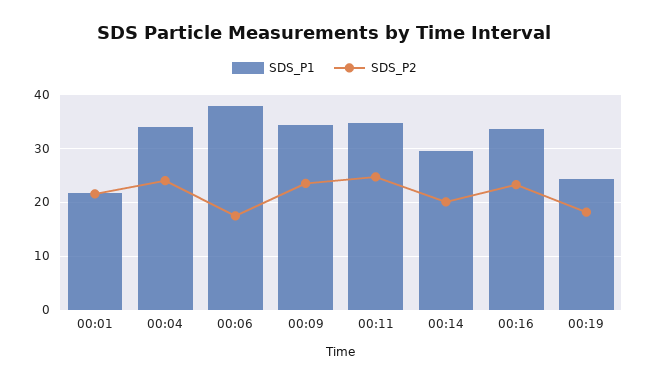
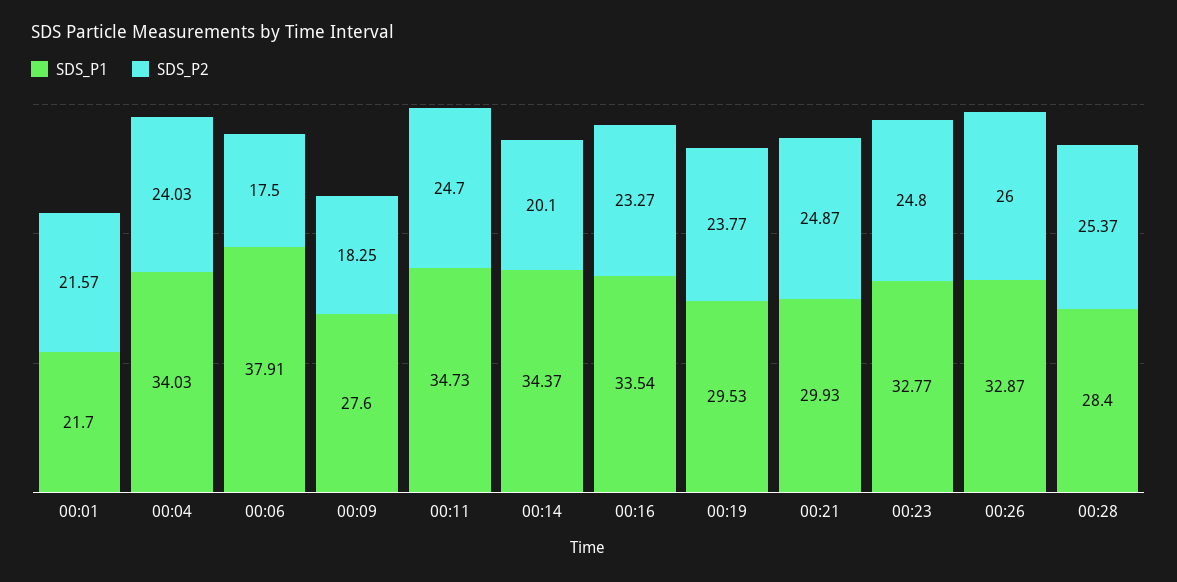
SDS_P1, 00:09: 34 -> 27.6
SDS_P2, 00:09: 24 -> 18.25
SDS_P1, 00:14: 30 -> 34.37
SDS_P1, 00:19: 24 -> 29.53
SDS_P2, 00:19: 18 -> 23.77
SDS_P1, 00:21: none -> 29.93
SDS_P2, 00:21: none -> 24.87
SDS_P1, 00:23: none -> 32.77
SDS_P2, 00:23: none -> 24.8
SDS_P1, 00:26: none -> 32.87
SDS_P2, 00:26: none -> 26
SDS_P1, 00:28: none -> 28.4
SDS_P2, 00:28: none -> 25.37

